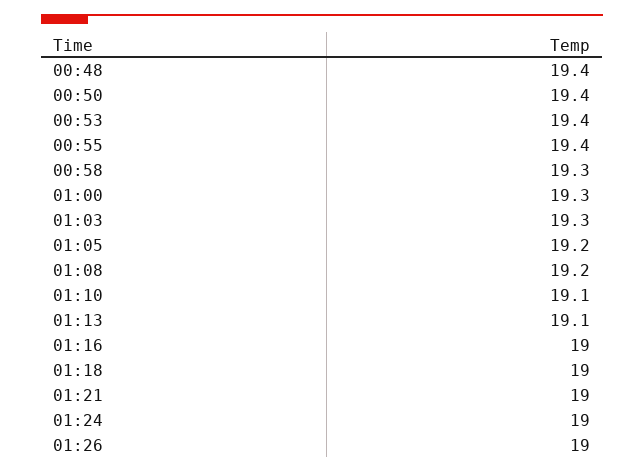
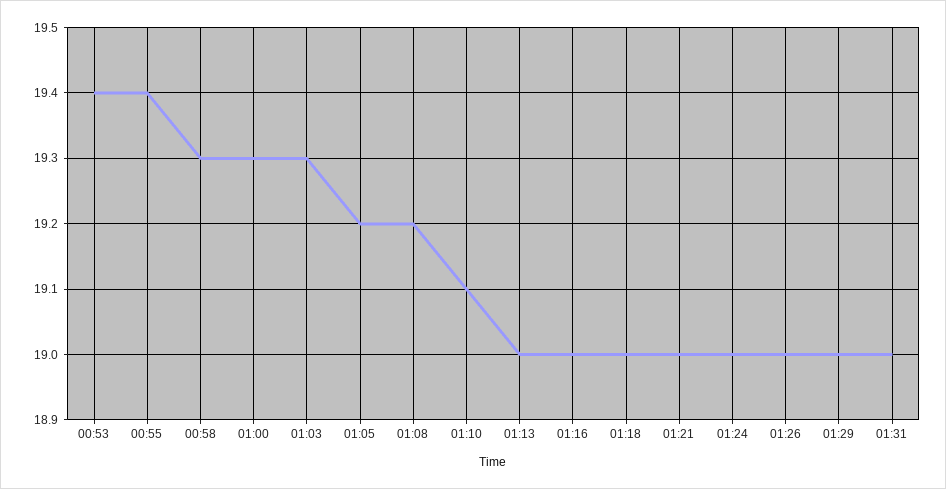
00:48: 19.4 -> none
00:50: 19.4 -> none
01:13: 19.1 -> 19
01:29: none -> 19
01:31: none -> 19

